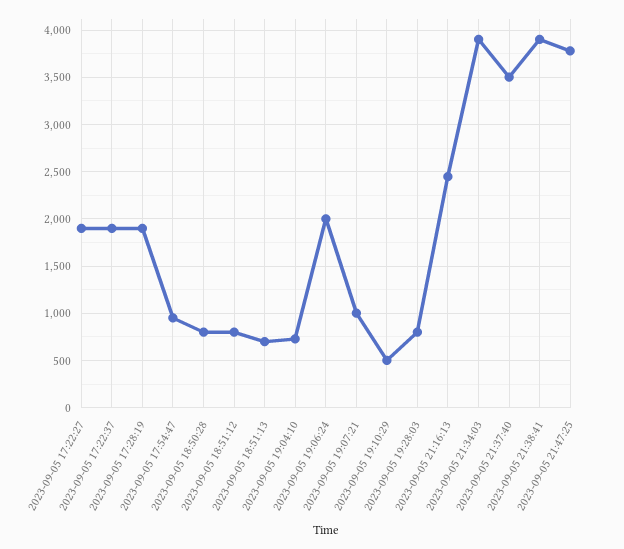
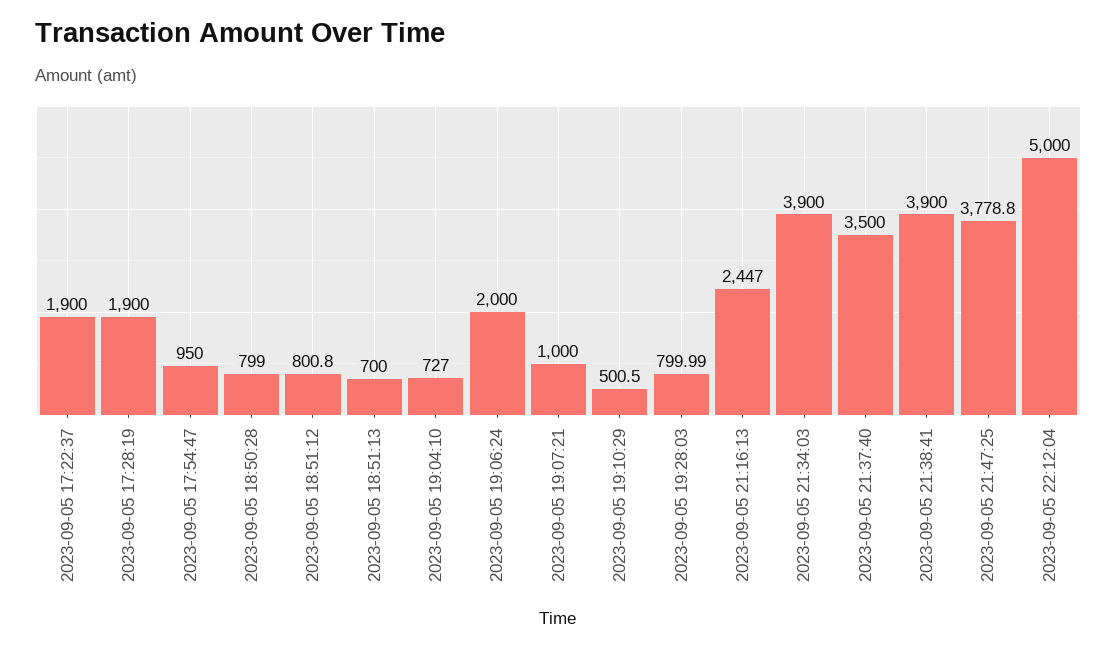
2023-09-05 17:22:27: 1900 -> none
2023-09-05 22:12:04: none -> 5000

